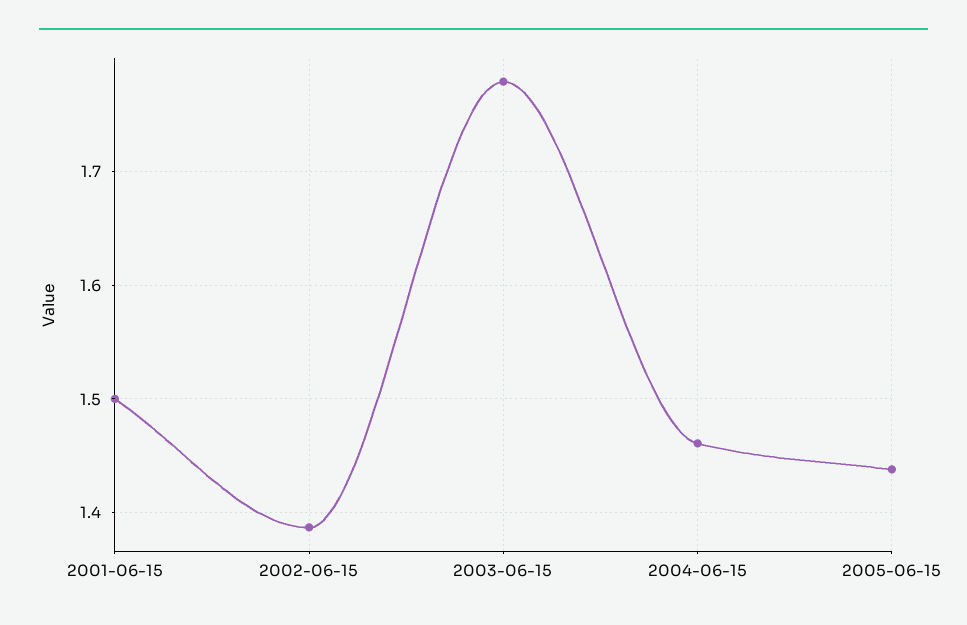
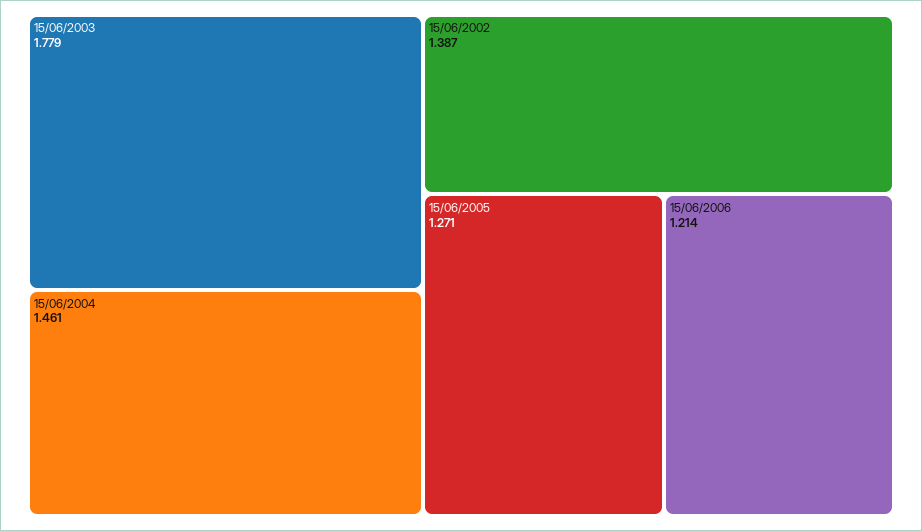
2001-06-15: 1.5 -> none
2005-06-15: 1.44 -> 1.271
15/06/2006: none -> 1.214

